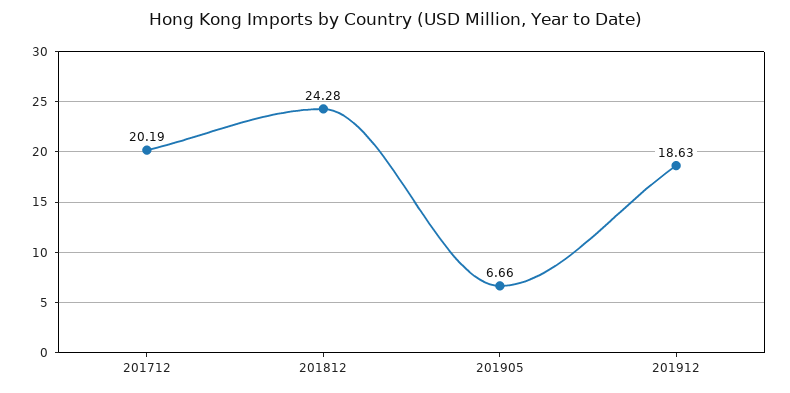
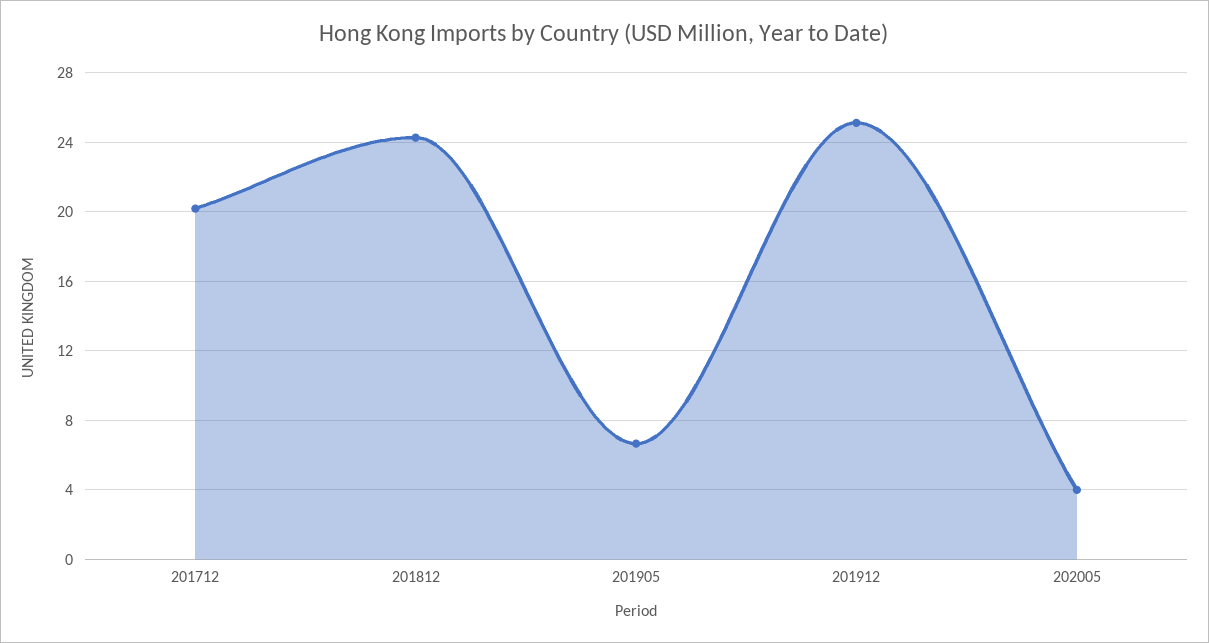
201912: 18.63 -> 25
202005: none -> 4

